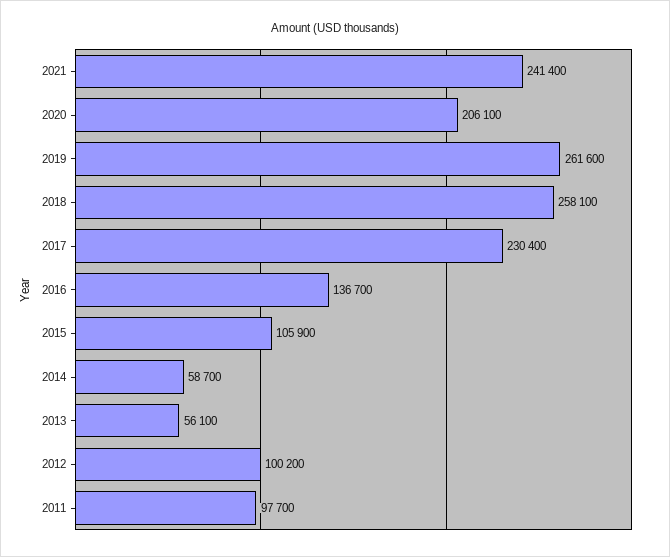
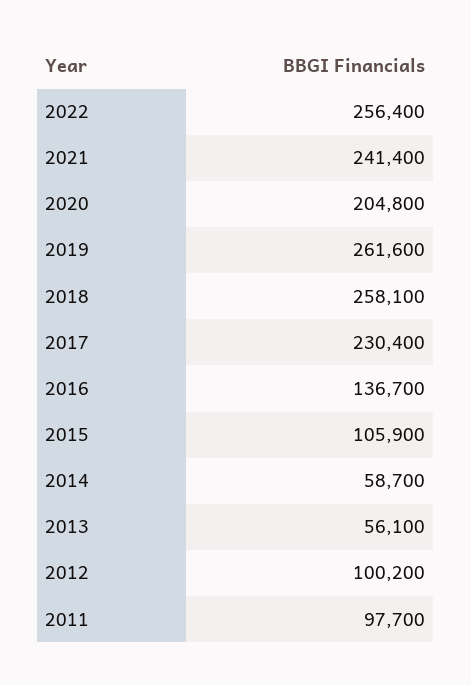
2020: 206100 -> 204800
2022: none -> 256400

